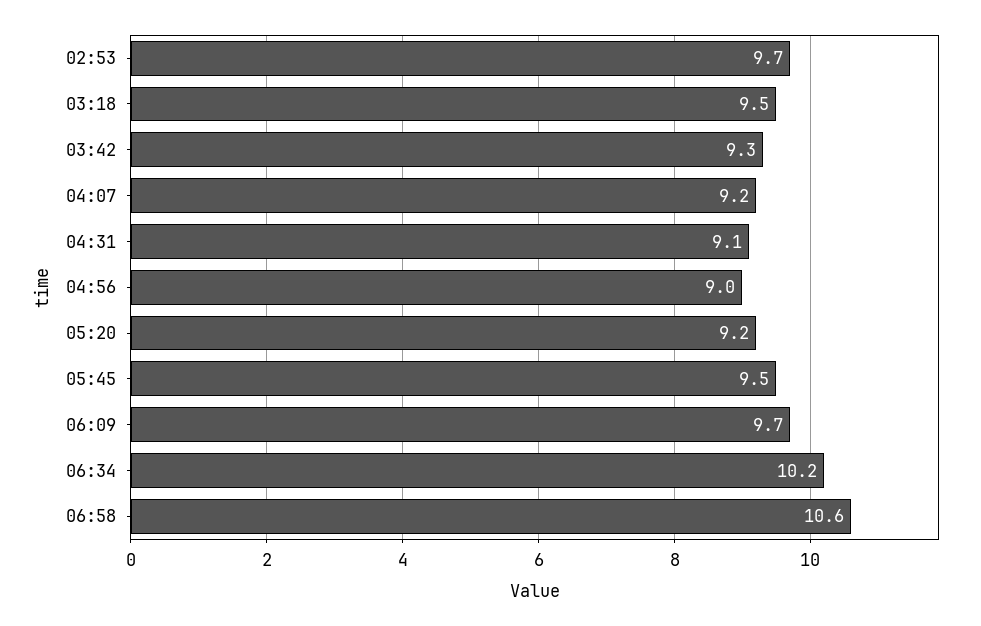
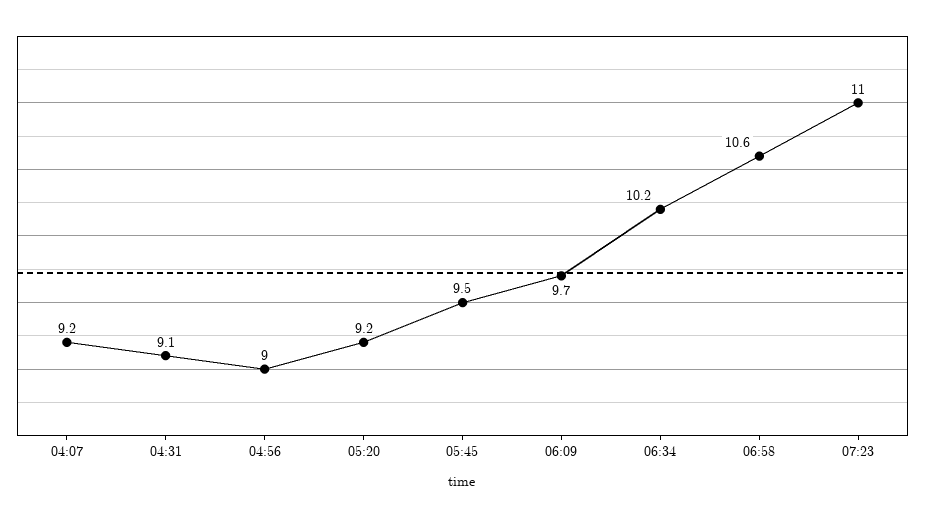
02:53: 9.7 -> none
03:18: 9.5 -> none
03:42: 9.3 -> none
07:23: none -> 11

